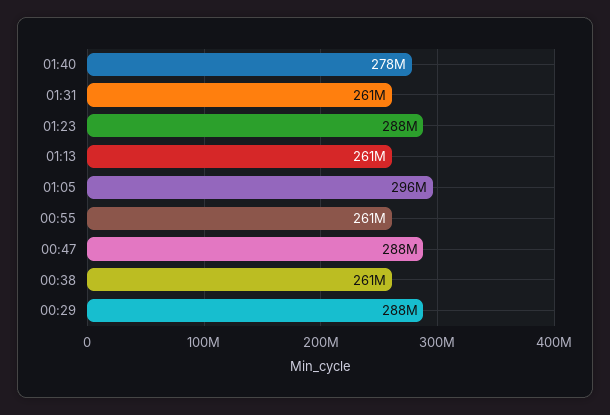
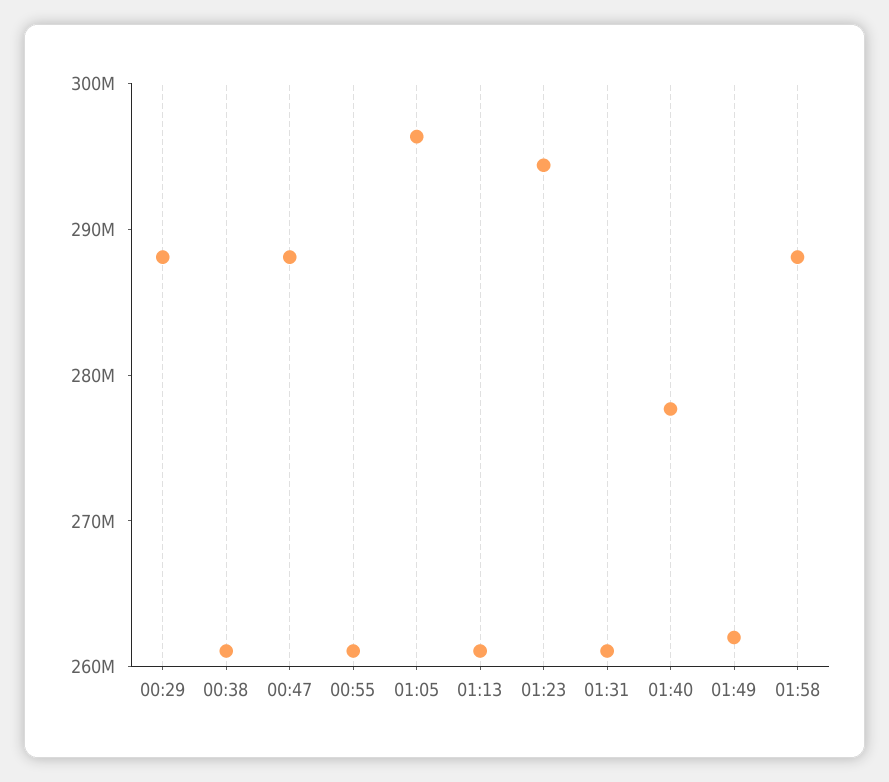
01:23: 288000000 -> 294000000
01:49: none -> 262000000
01:58: none -> 288000000

